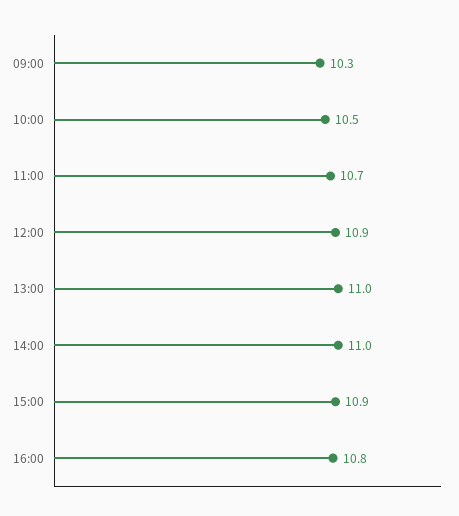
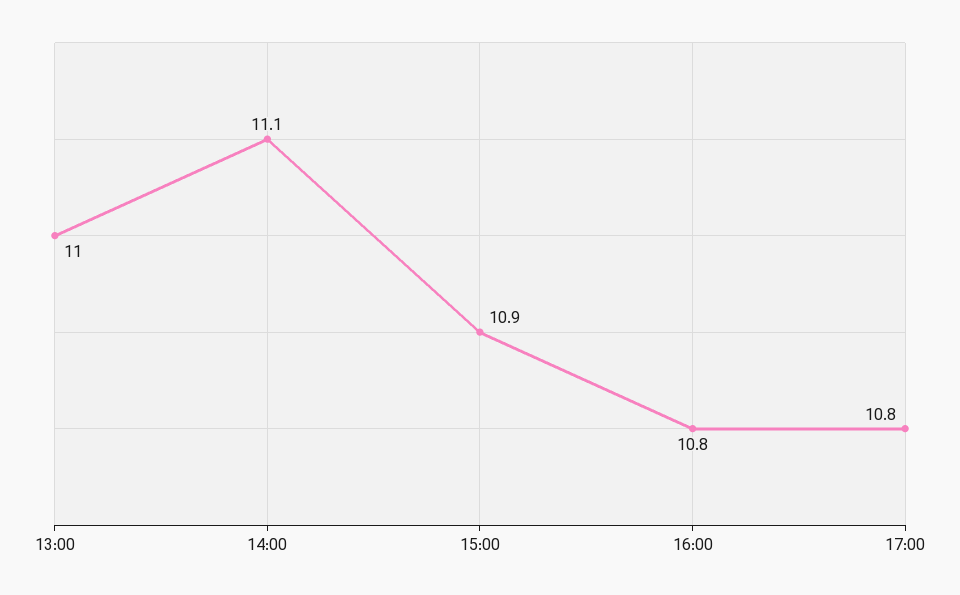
09:00: 10.3 -> none
10:00: 10.5 -> none
11:00: 10.7 -> none
12:00: 10.9 -> none
14:00: 11 -> 11.1
17:00: none -> 10.8

